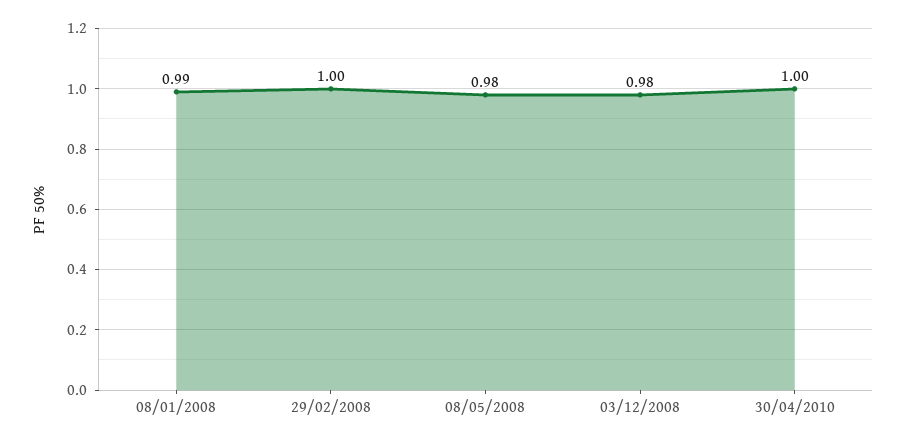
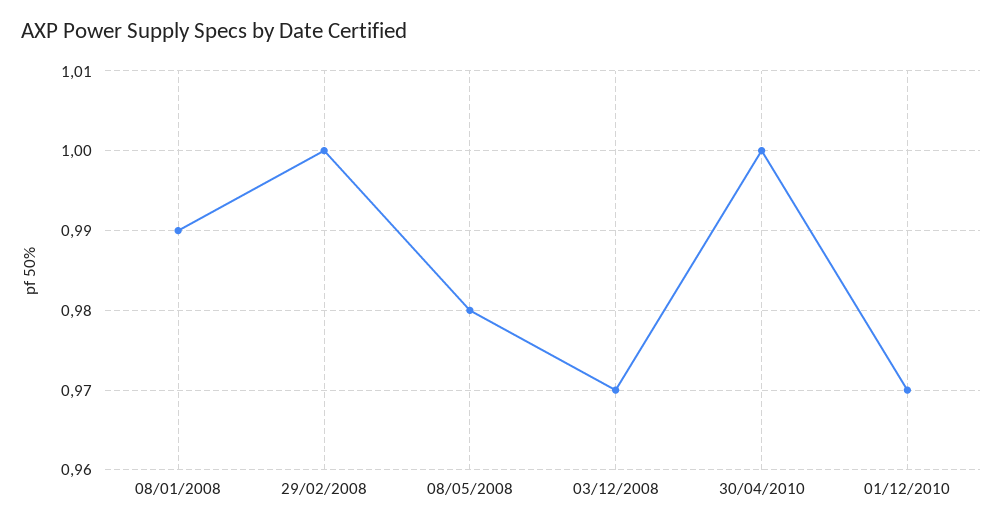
03/12/2008: 0.98 -> 0.97
01/12/2010: none -> 0.97

